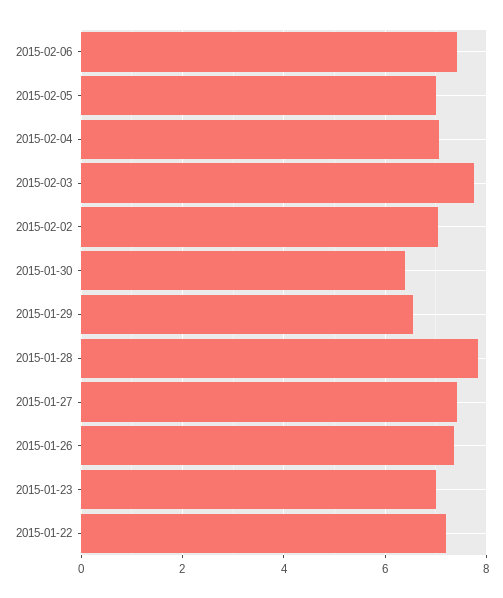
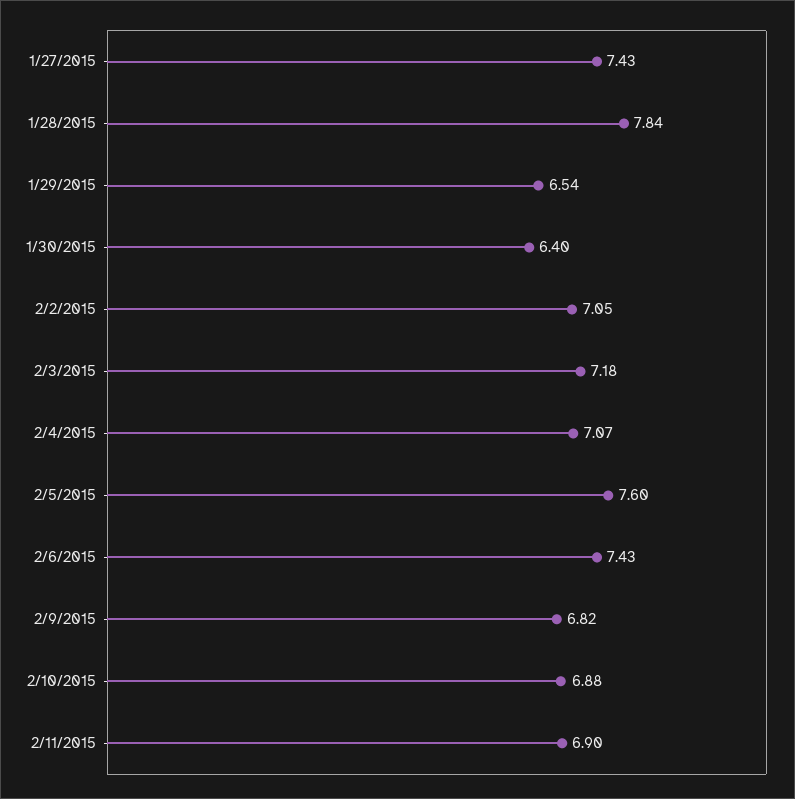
2015-02-05: 7 -> 7.6
2015-02-03: 7.8 -> 7.18
2015-01-26: 7.4 -> none
2015-01-23: 7 -> none
2015-01-22: 7.2 -> none
2/9/2015: none -> 6.82
2/10/2015: none -> 6.88
2/11/2015: none -> 6.9

